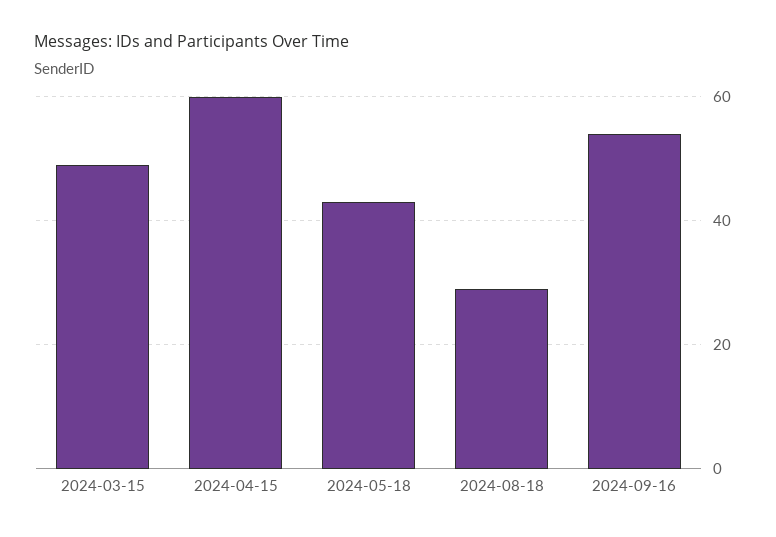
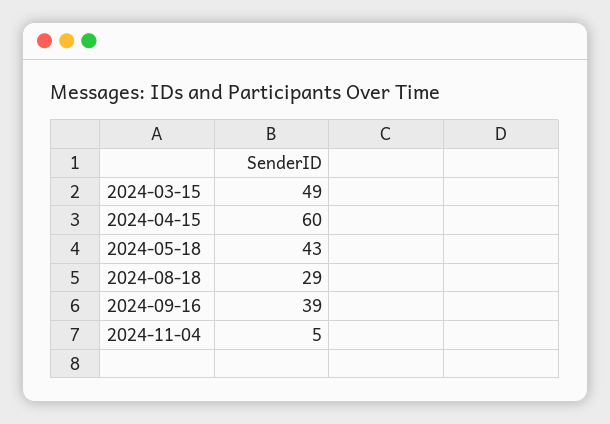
2024-09-16: 55 -> 39
2024-11-04: none -> 5

